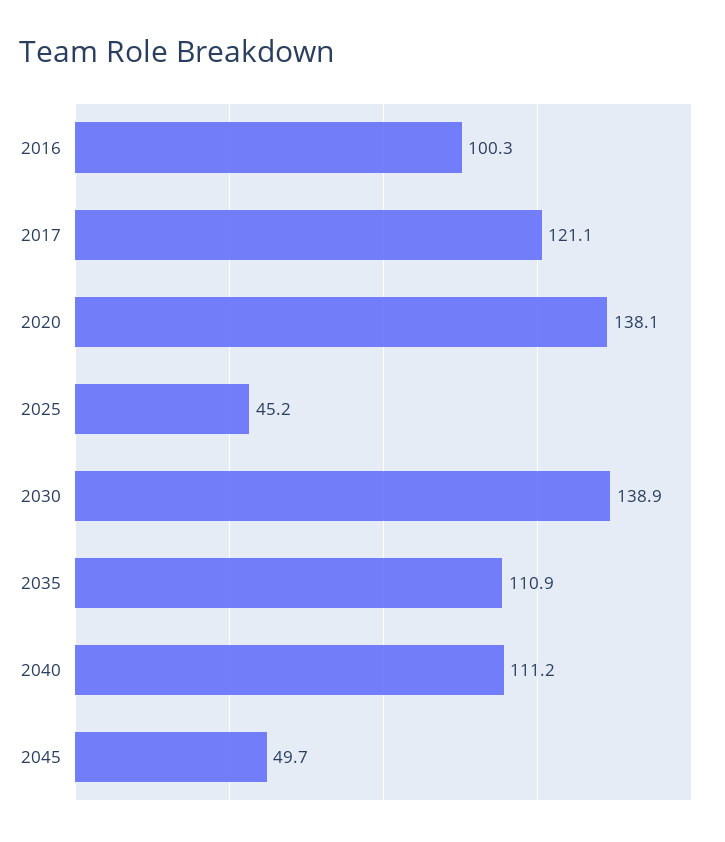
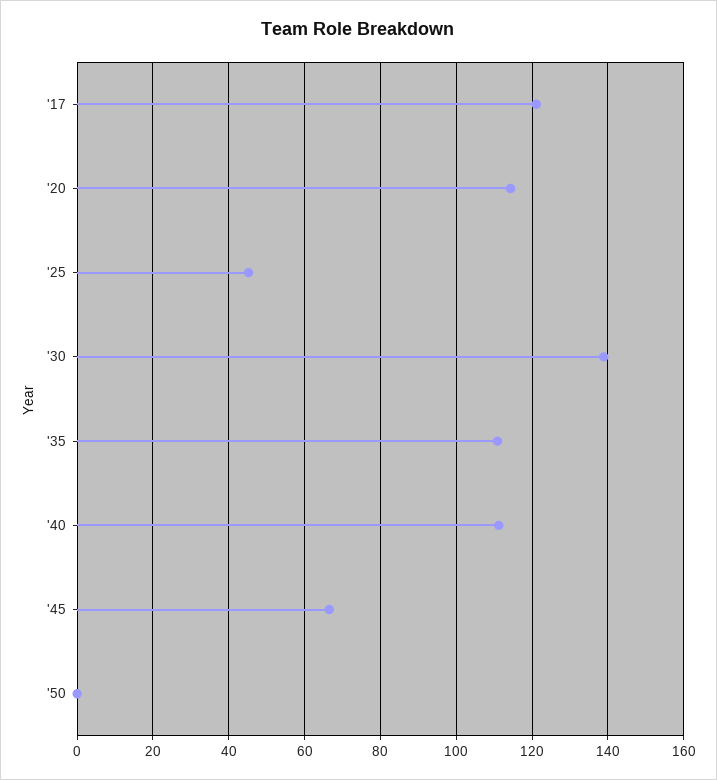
2016: 100.3 -> none
2020: 138.1 -> 114
2045: 49.7 -> 66
'50: none -> 0

